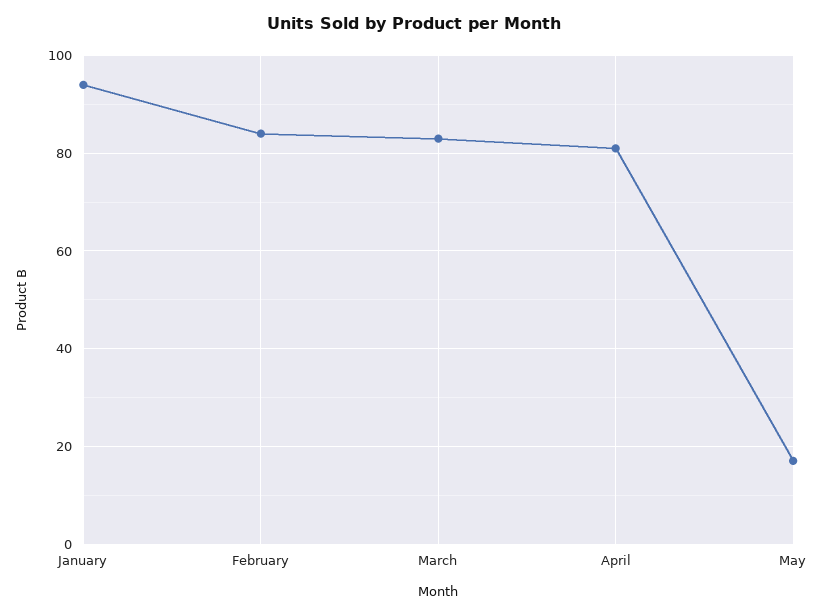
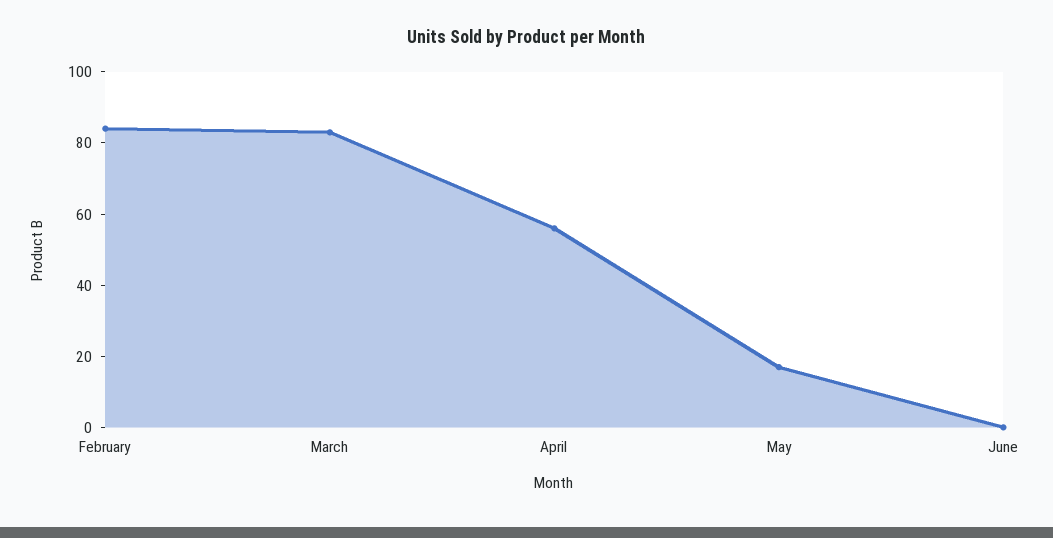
January: 95 -> none
April: 80 -> 55
June: none -> 0

